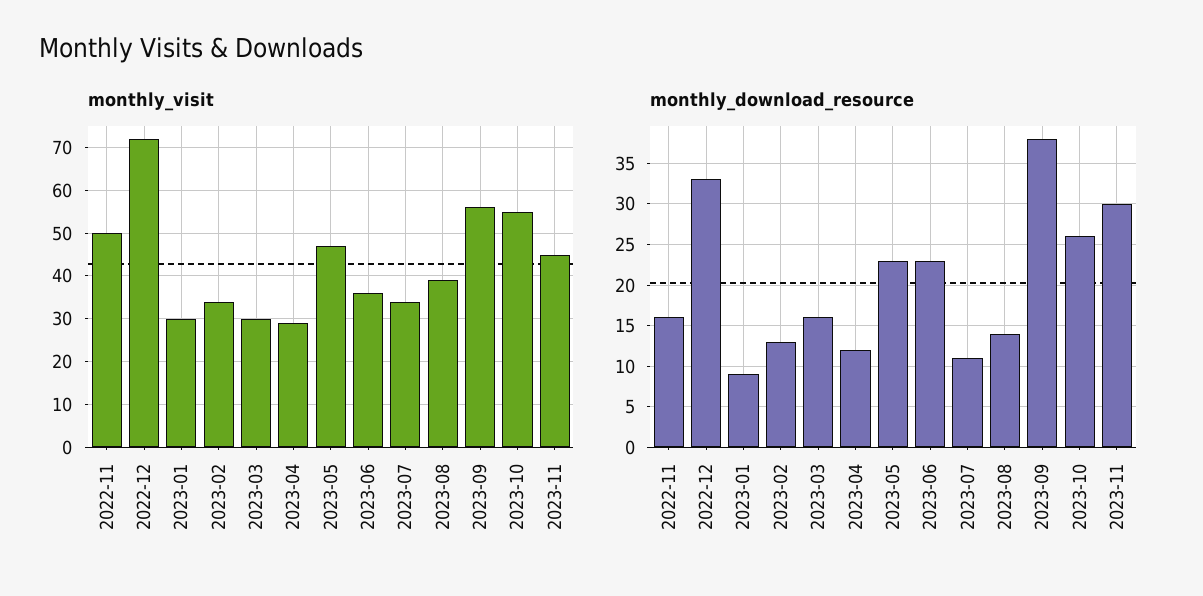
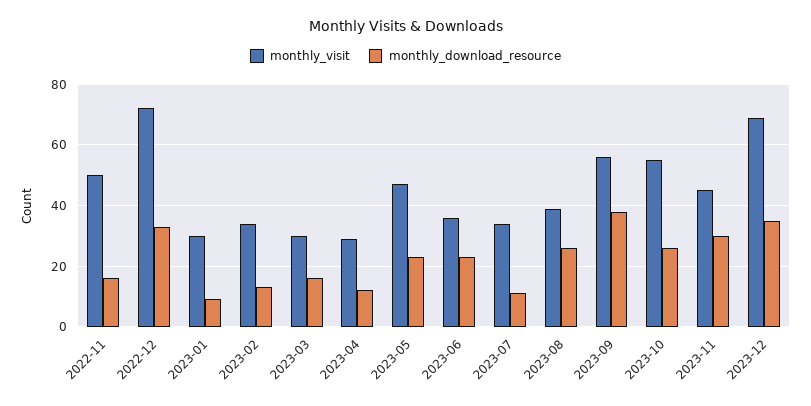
monthly_download_resource, 2023-08: 14 -> 25
monthly_visit, 2023-12: none -> 70
monthly_download_resource, 2023-12: none -> 35

